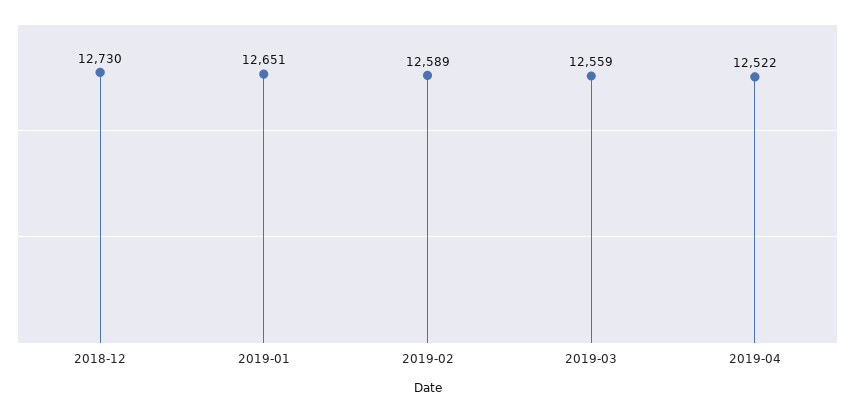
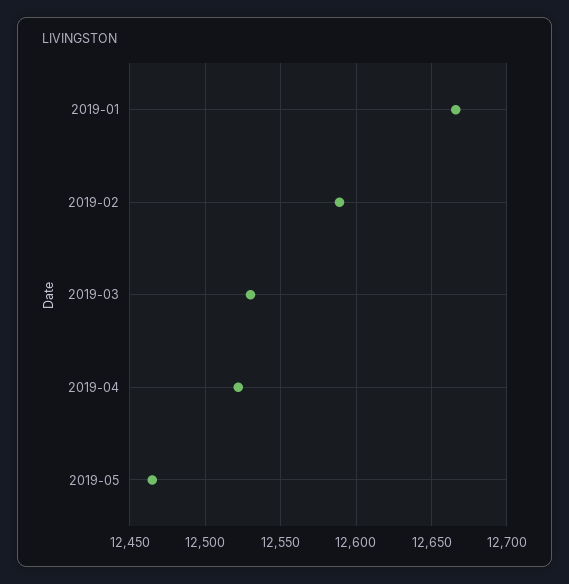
2018-12: 12730 -> none
2019-01: 12651 -> 12665
2019-03: 12559 -> 12530
2019-05: none -> 12465

